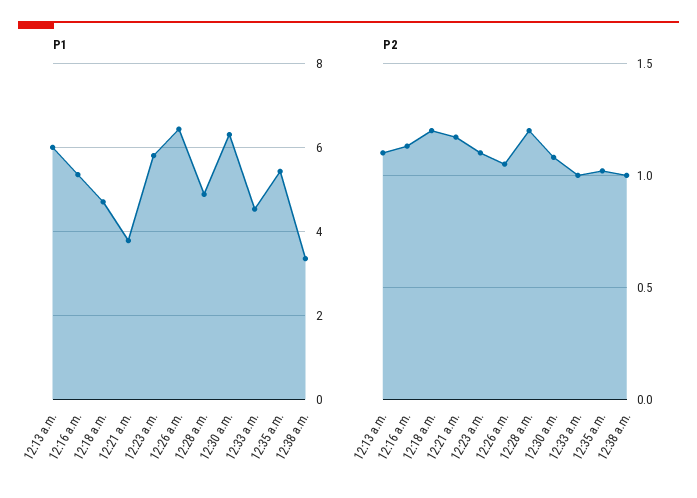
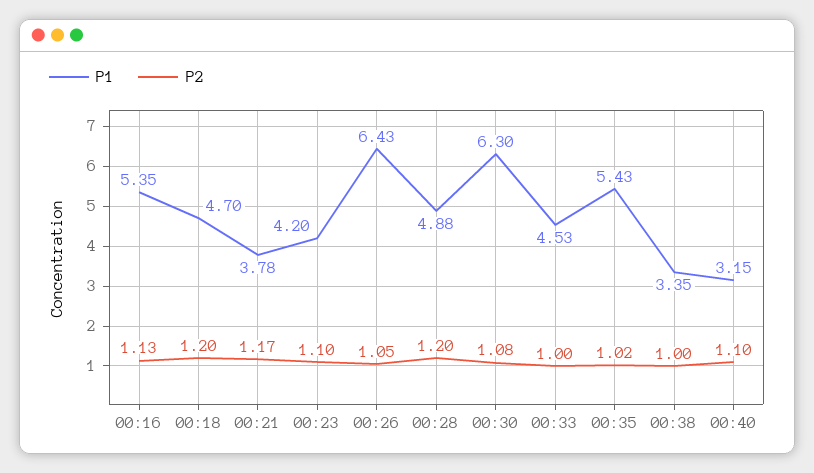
P1, 12:13 a.m.: 6 -> none
P1, 12:23 a.m.: 5.8 -> 4.2
P2, 12:13 a.m.: 1.1 -> none
P1, 00:40: none -> 3.15
P2, 00:40: none -> 1.1

